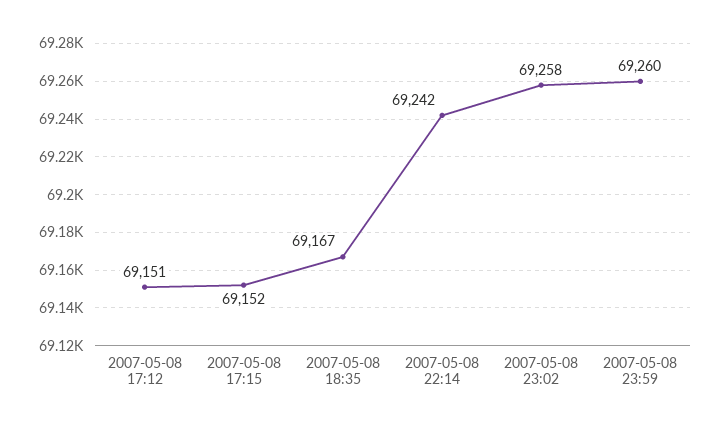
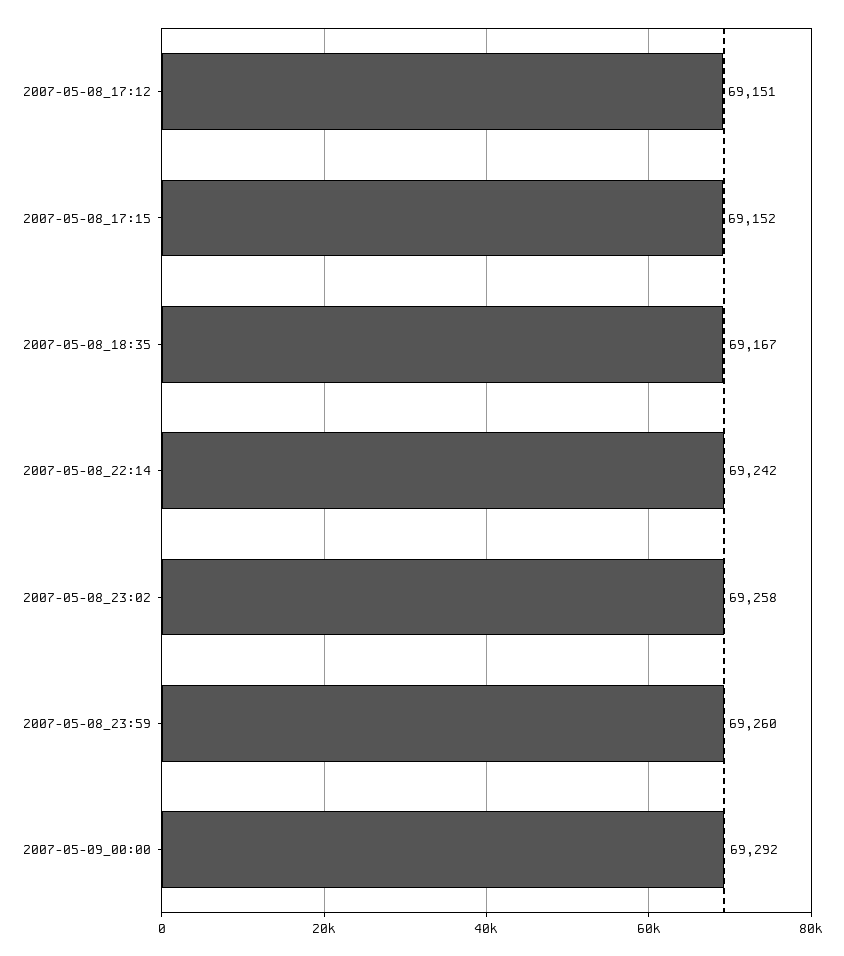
2007-05-09_00:00: none -> 69292

